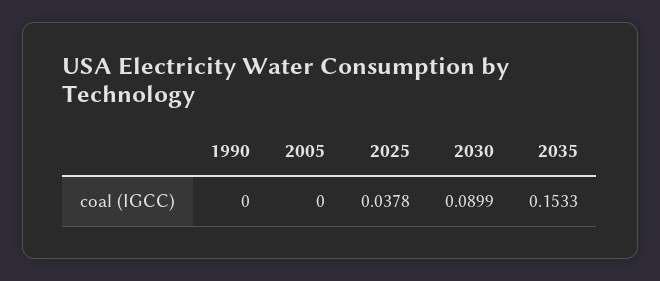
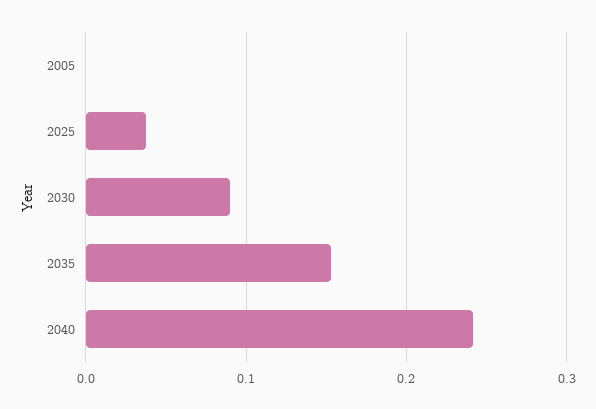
1990: 0 -> none
2040: none -> 0.24

